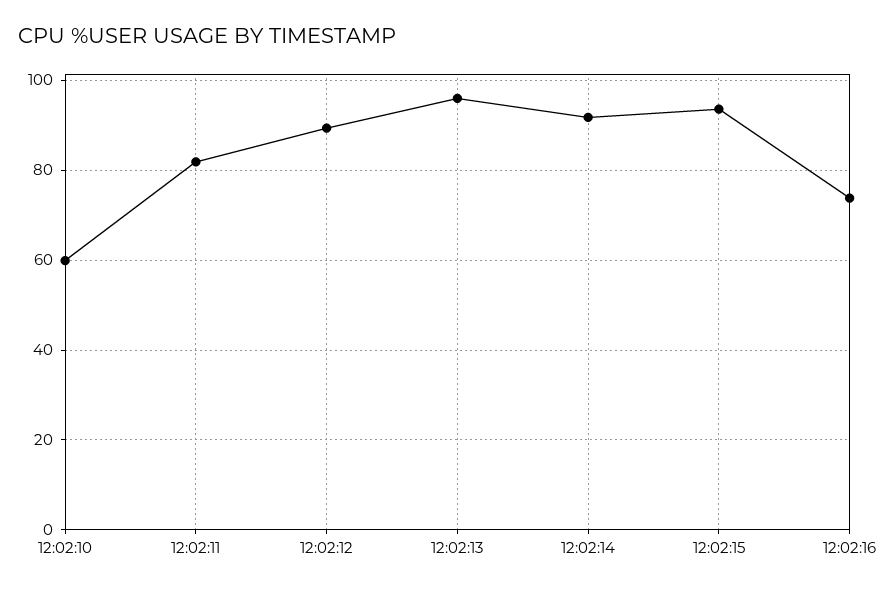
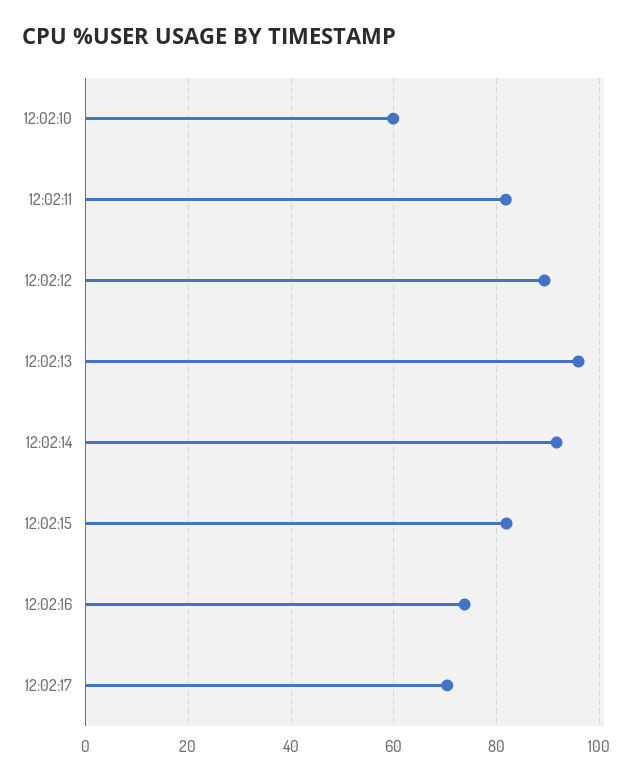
12:02:15: 94 -> 82
12:02:17: none -> 70

